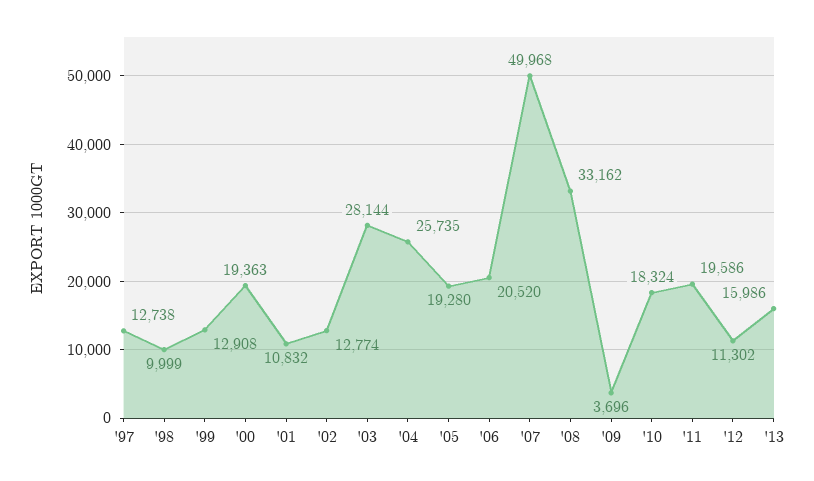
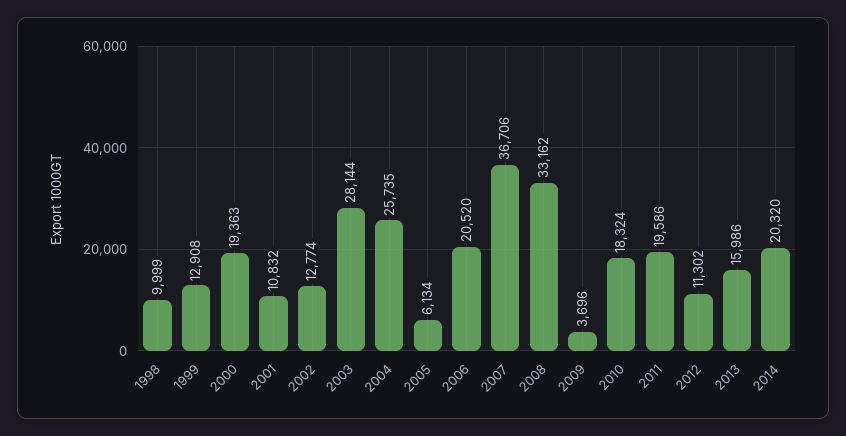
'97: 12738 -> none
'05: 19280 -> 6134
'07: 49968 -> 36706
2014: none -> 20320

